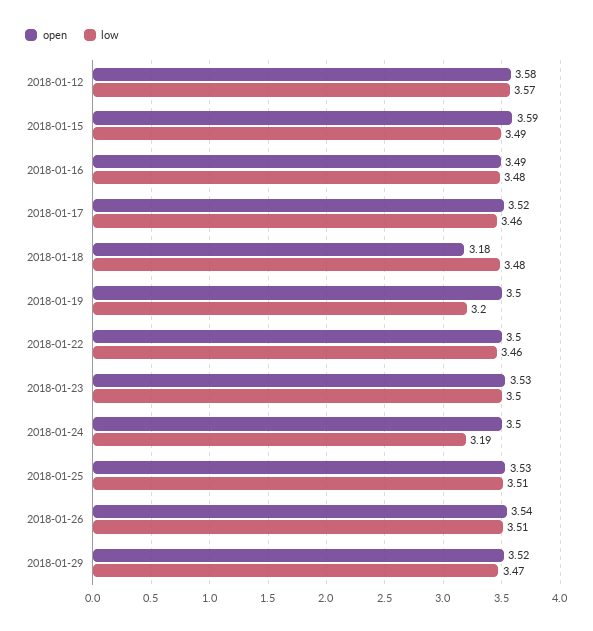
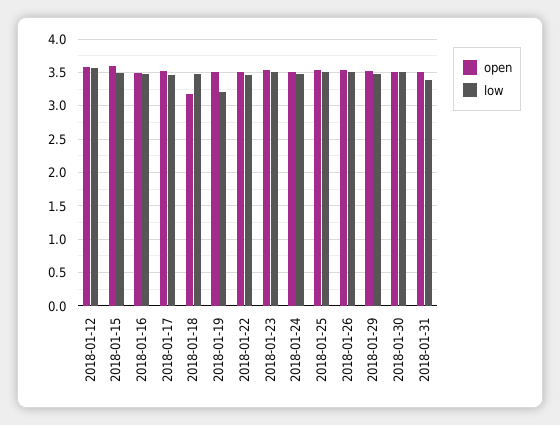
low, 2018-01-24: 3.19 -> 3.5
open, 2018-01-30: none -> 3.5
low, 2018-01-30: none -> 3.5
open, 2018-01-31: none -> 3.5
low, 2018-01-31: none -> 3.4

